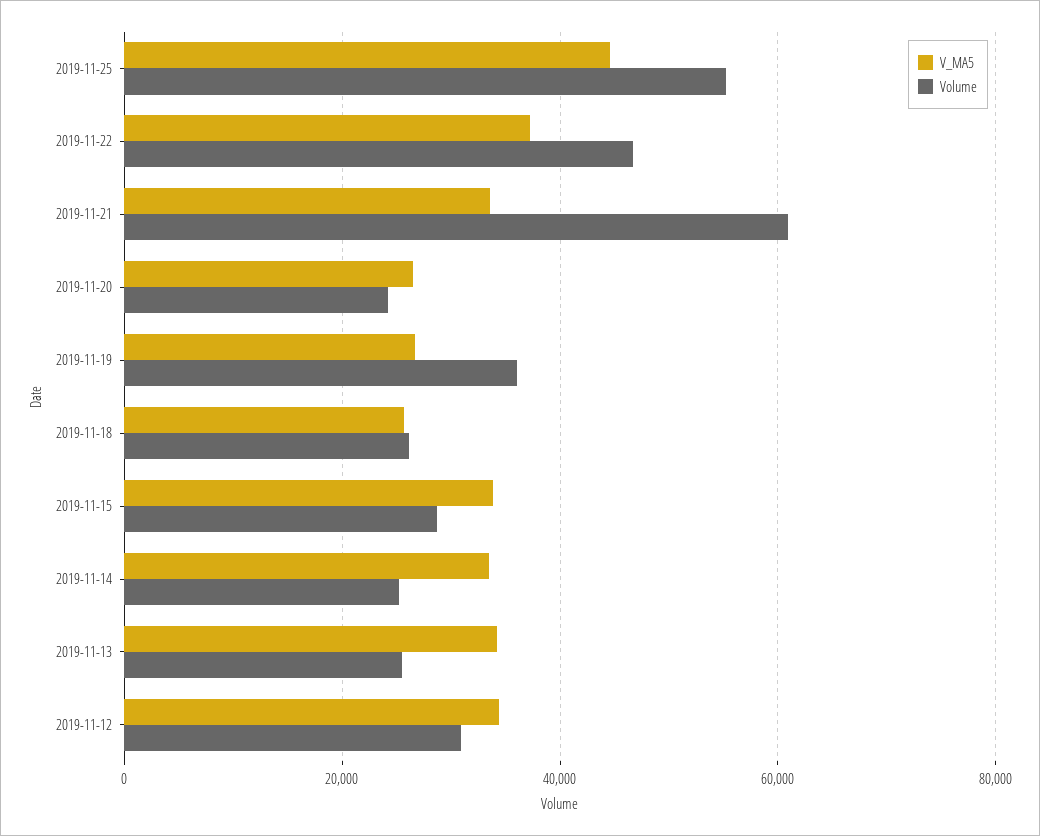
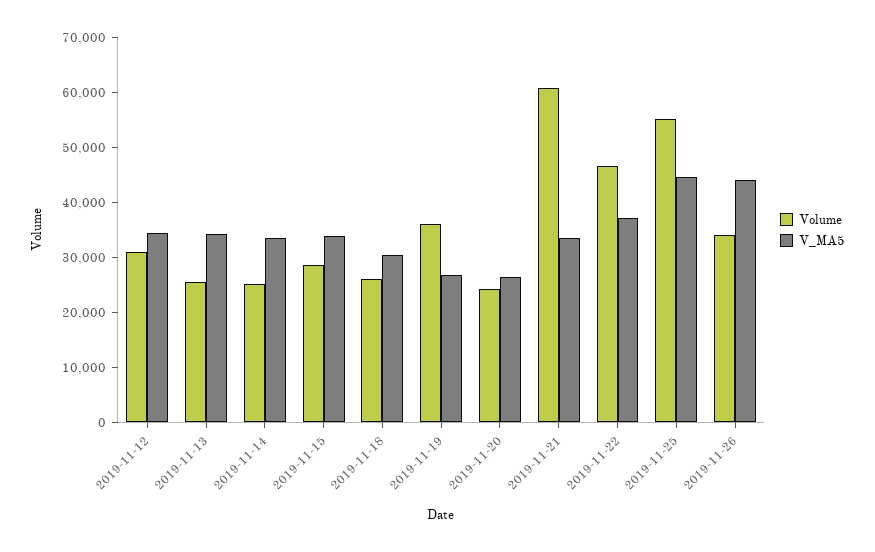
V_MA5, 2019-11-18: 26000 -> 30000
Volume, 2019-11-26: none -> 34000
V_MA5, 2019-11-26: none -> 44000

